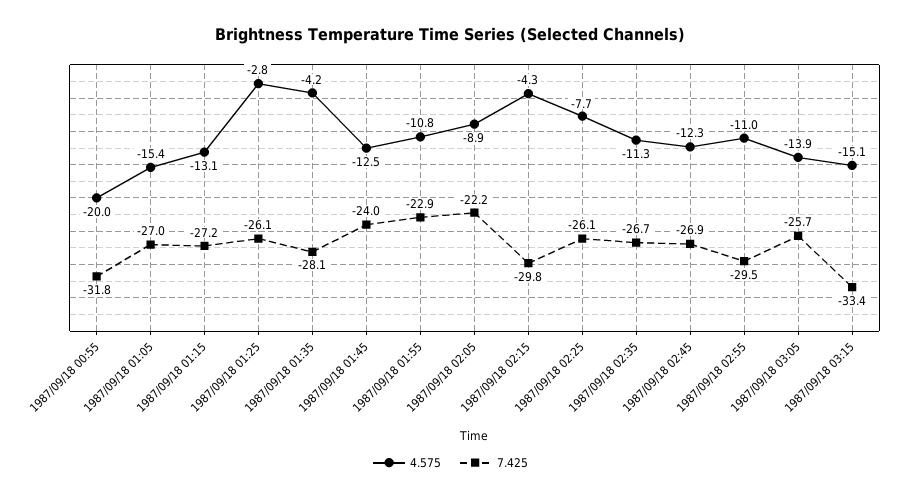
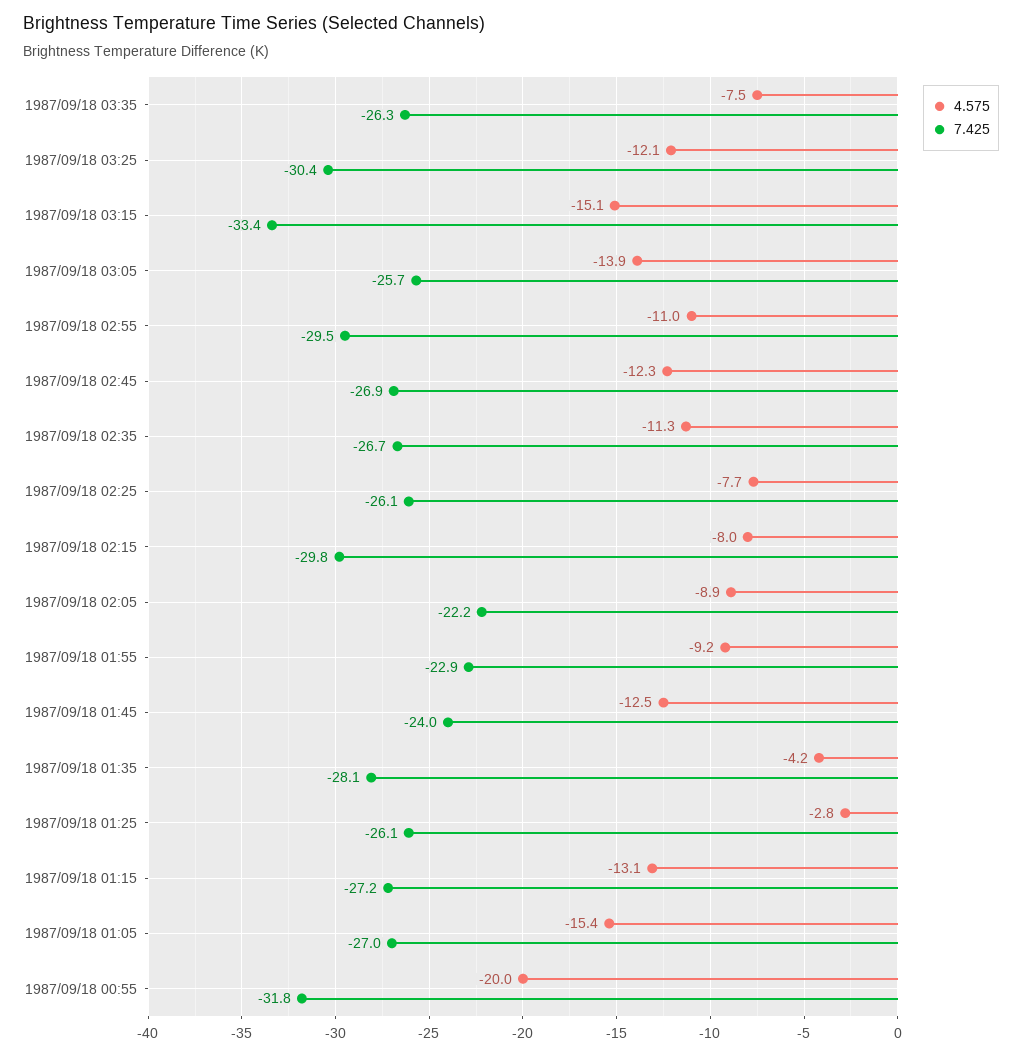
4.575, 1987/09/18 01:55: -10.8 -> -9.2
4.575, 1987/09/18 02:15: -4.3 -> -8
4.575, 1987/09/18 03:35: none -> -7.5
7.425, 1987/09/18 03:35: none -> -26.3
4.575, 1987/09/18 03:25: none -> -12.1
7.425, 1987/09/18 03:25: none -> -30.4

